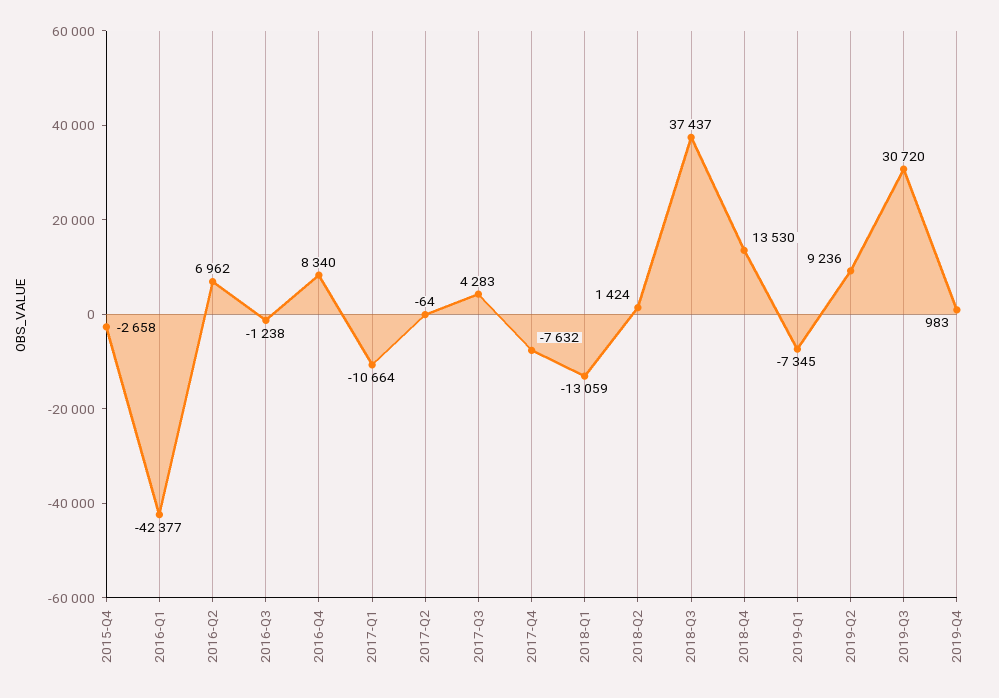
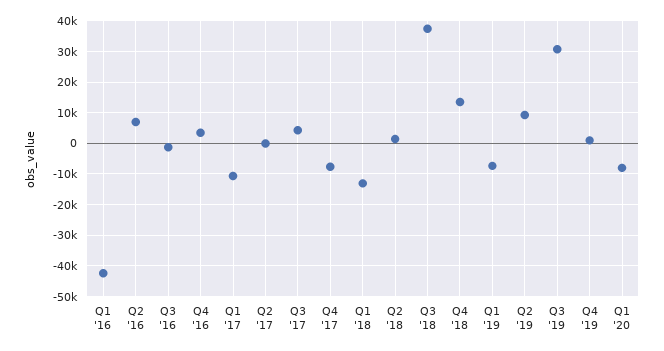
2015-Q4: -2658 -> none
2016-Q4: 8340 -> 4000
Q1 '20: none -> -8000

